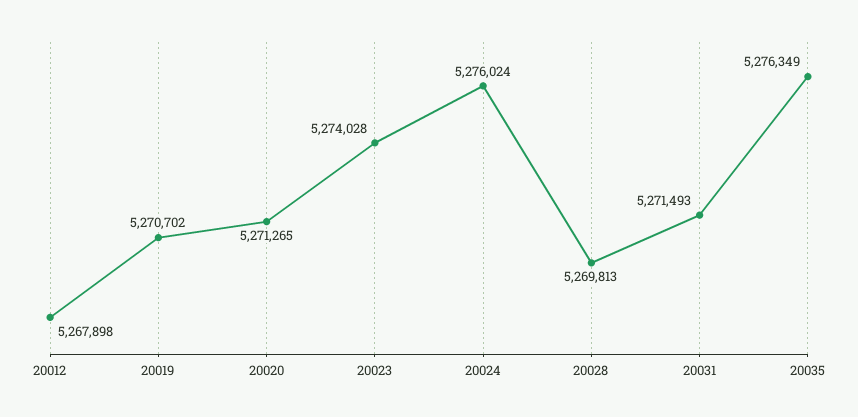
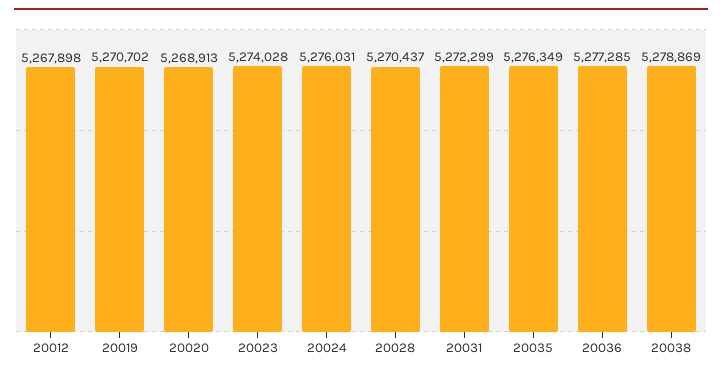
20020: 5271265 -> 5268913
20024: 5276024 -> 5276031
20028: 5269813 -> 5270437
20031: 5271493 -> 5272299
20036: none -> 5277285
20038: none -> 5278869

